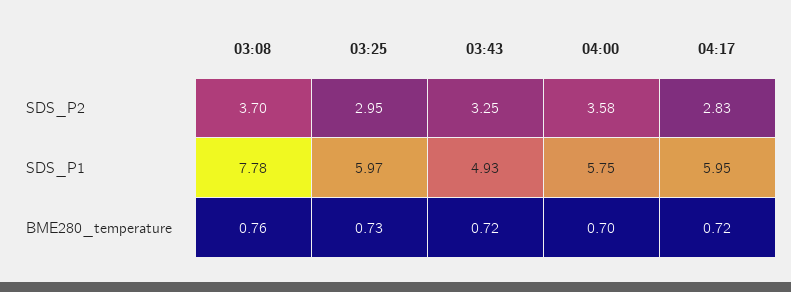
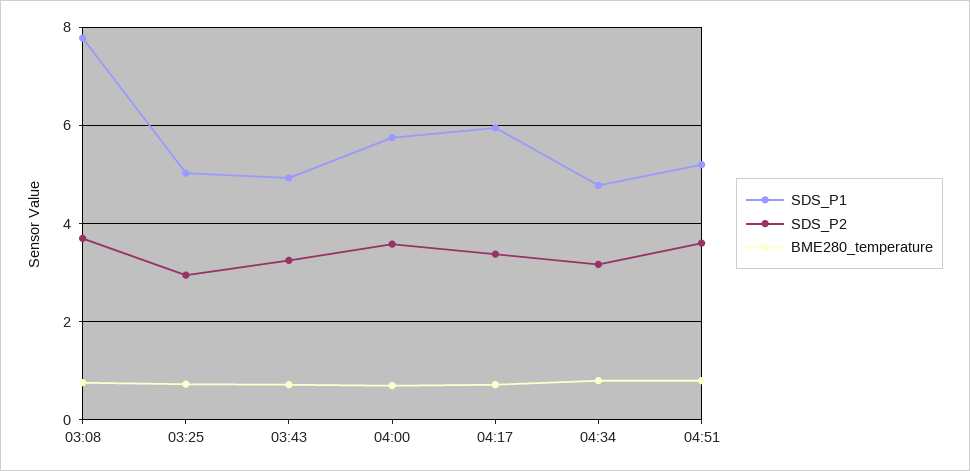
SDS_P2, 04:17: 2.83 -> 3.4
SDS_P1, 03:25: 5.97 -> 5
SDS_P1, 04:34: none -> 4.8
SDS_P2, 04:34: none -> 3.2
BME280_temperature, 04:34: none -> 0.8
SDS_P1, 04:51: none -> 5.2
SDS_P2, 04:51: none -> 3.6
BME280_temperature, 04:51: none -> 0.8

